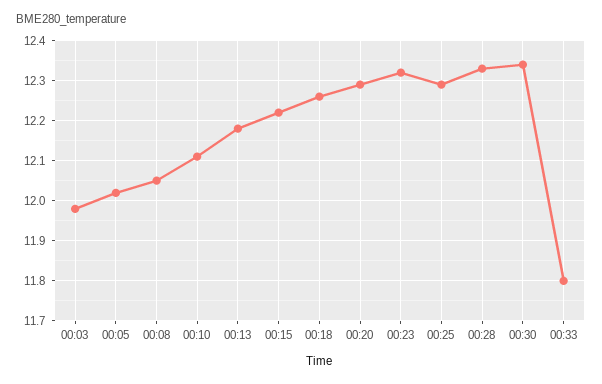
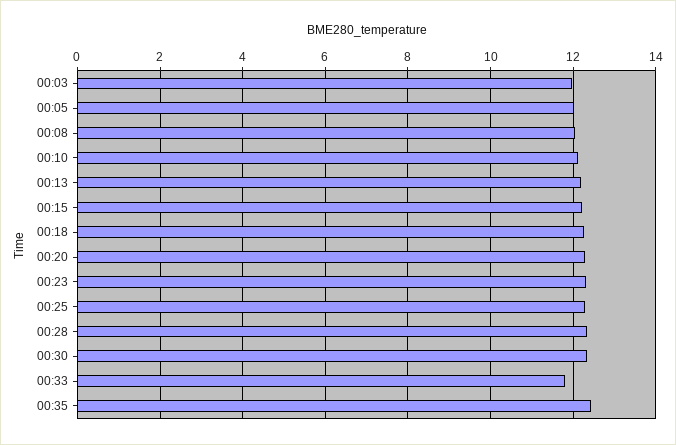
00:35: none -> 12.4

